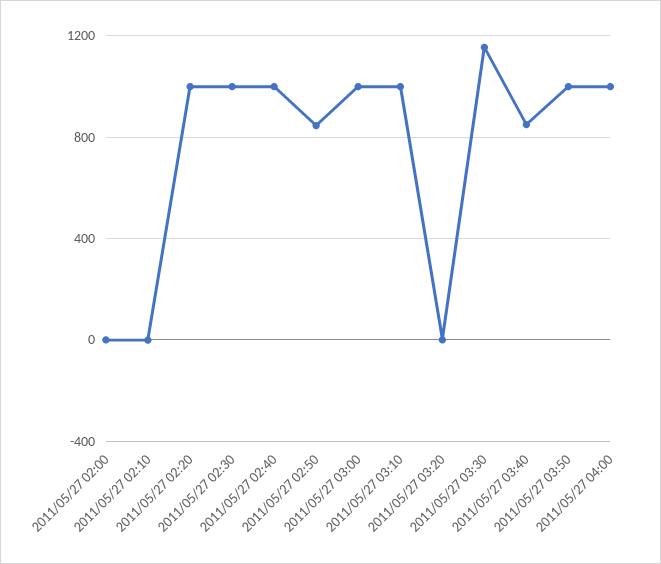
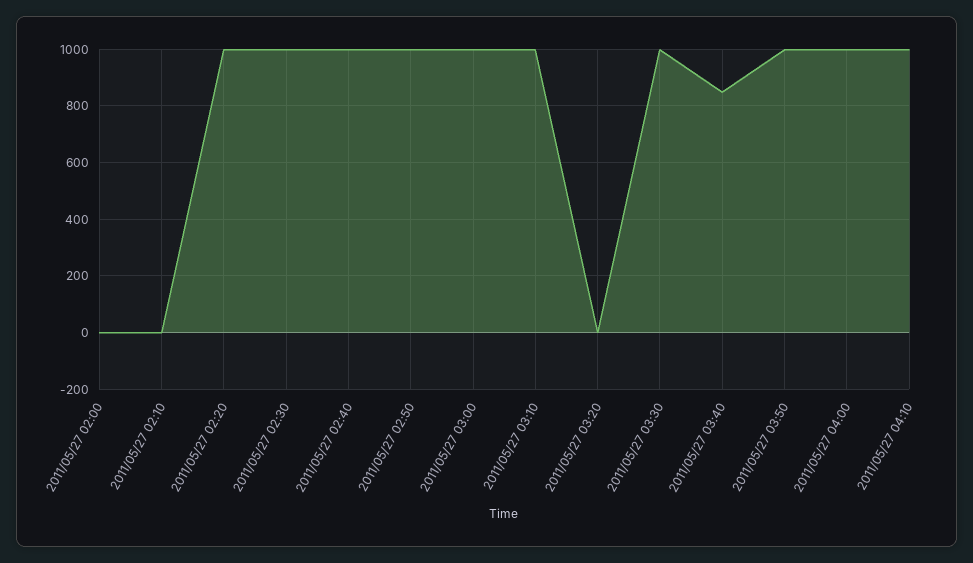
2011/05/27 02:50: 850 -> 1000
2011/05/27 03:30: 1150 -> 1000
2011/05/27 04:10: none -> 1000

